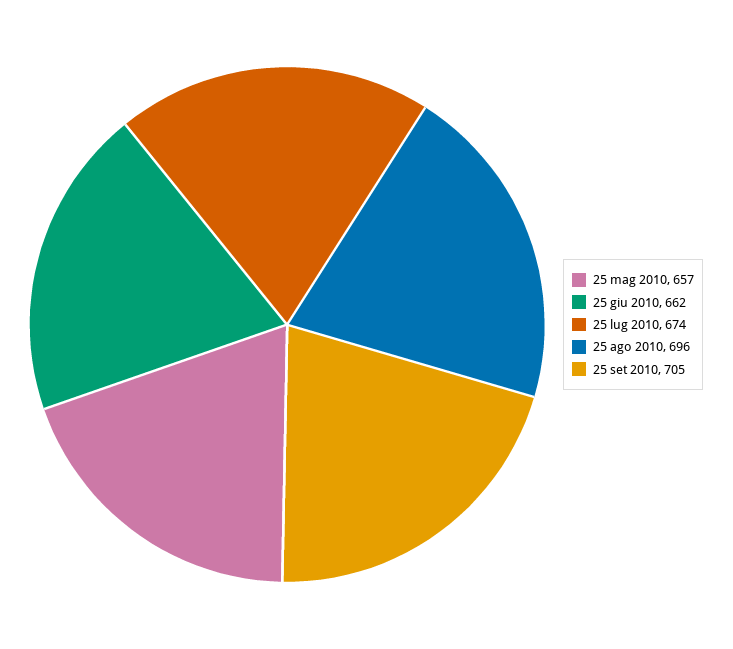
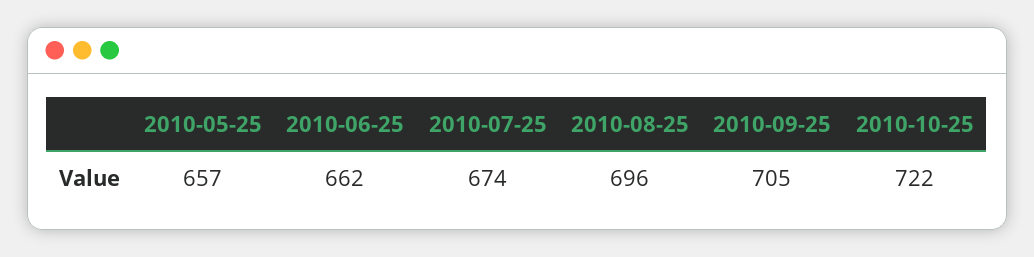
2010-10-25: none -> 722

